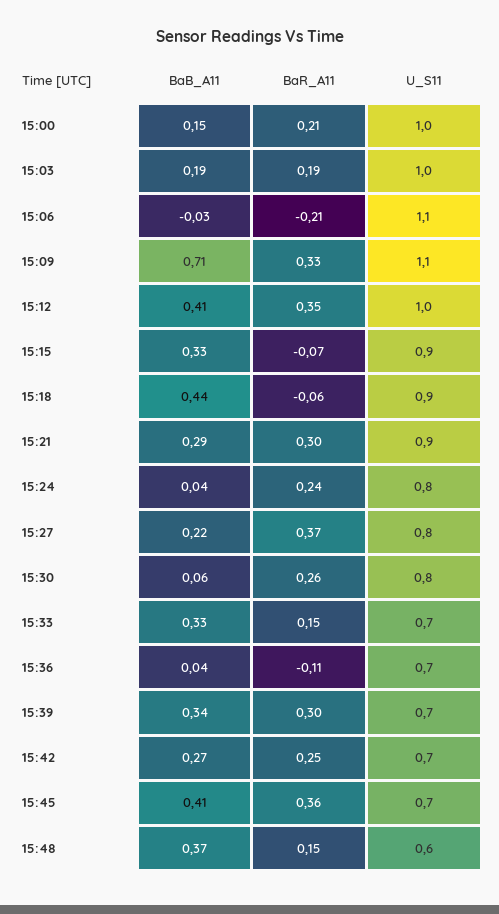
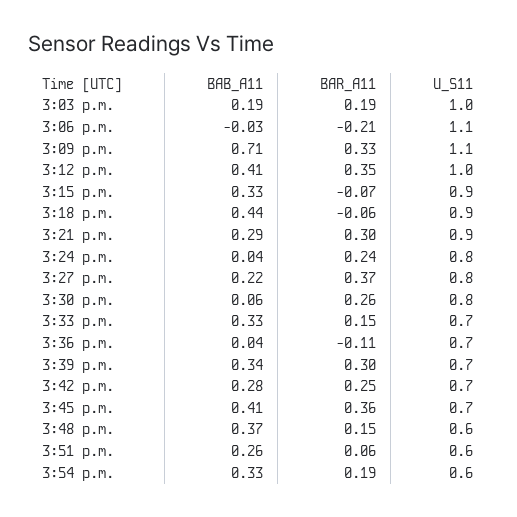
BaB_A11, 15:00: 0.15 -> none
BaR_A11, 15:00: 0.21 -> none
U_S11, 15:00: 1 -> none
BaB_A11, 15:42: 0.27 -> 0.28
BaB_A11, 3:51 p.m.: none -> 0.26
BaR_A11, 3:51 p.m.: none -> 0.06
U_S11, 3:51 p.m.: none -> 0.6
BaB_A11, 3:54 p.m.: none -> 0.33
BaR_A11, 3:54 p.m.: none -> 0.19
U_S11, 3:54 p.m.: none -> 0.6

